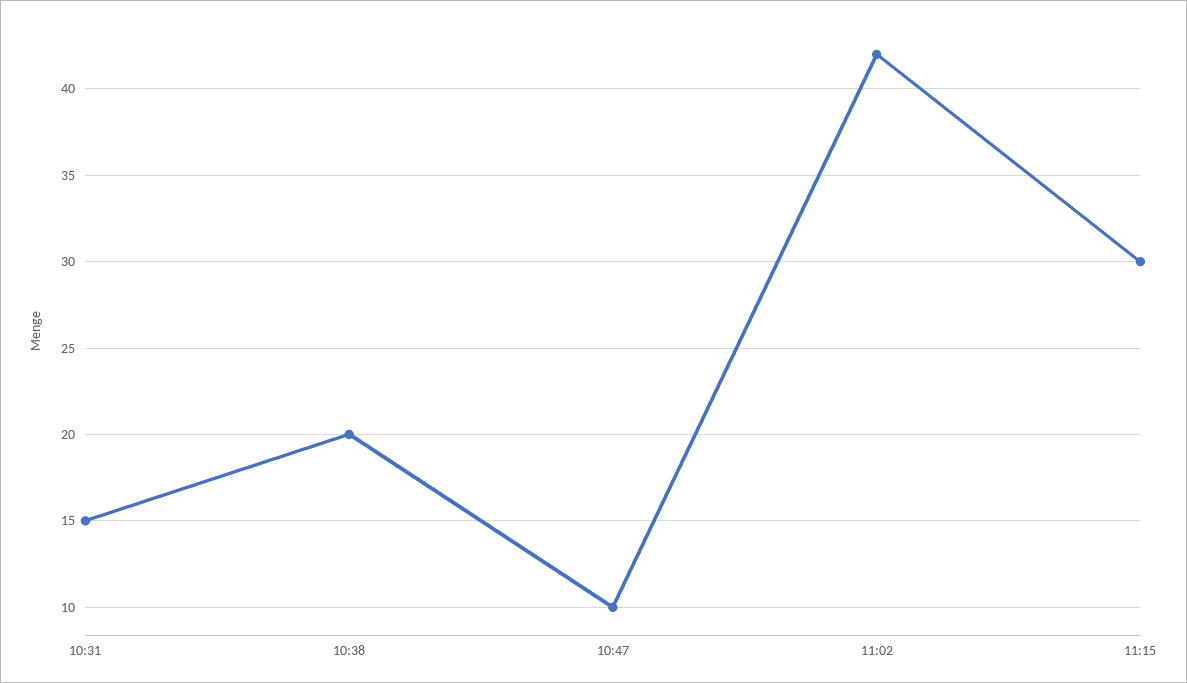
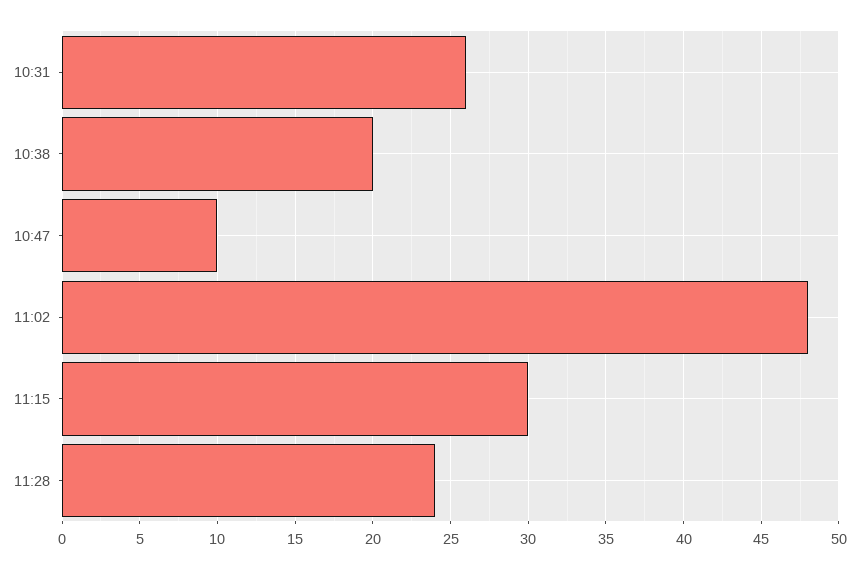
10:31: 15 -> 26
11:02: 42 -> 48
11:28: none -> 24

